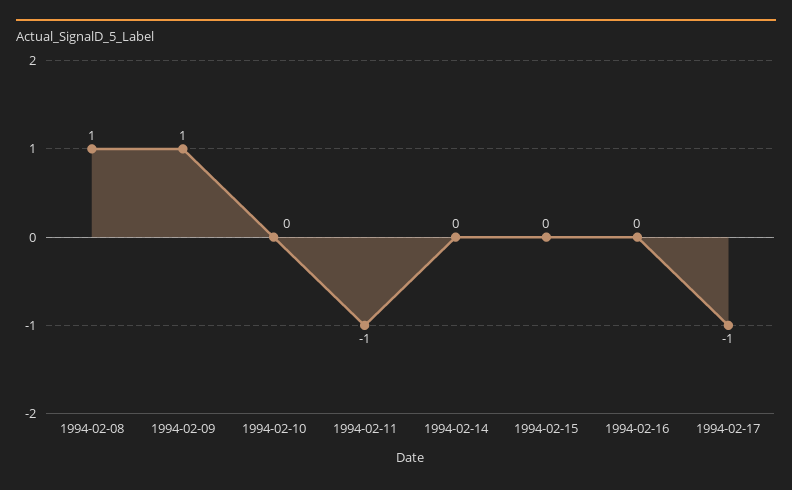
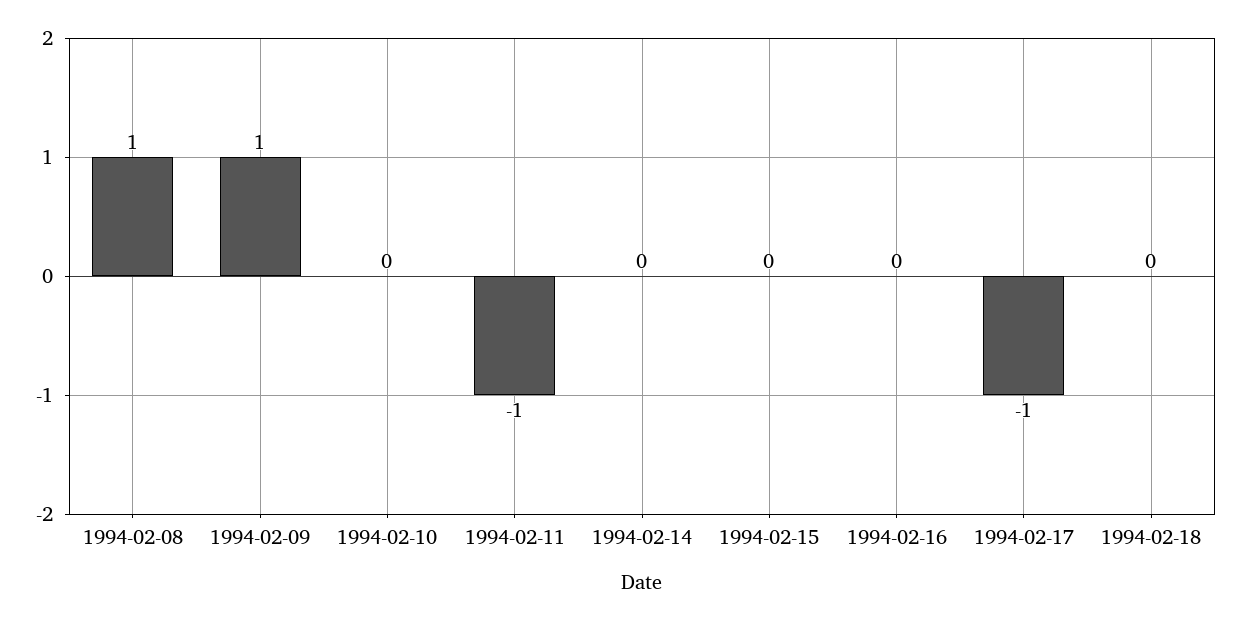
1994-02-18: none -> 0

